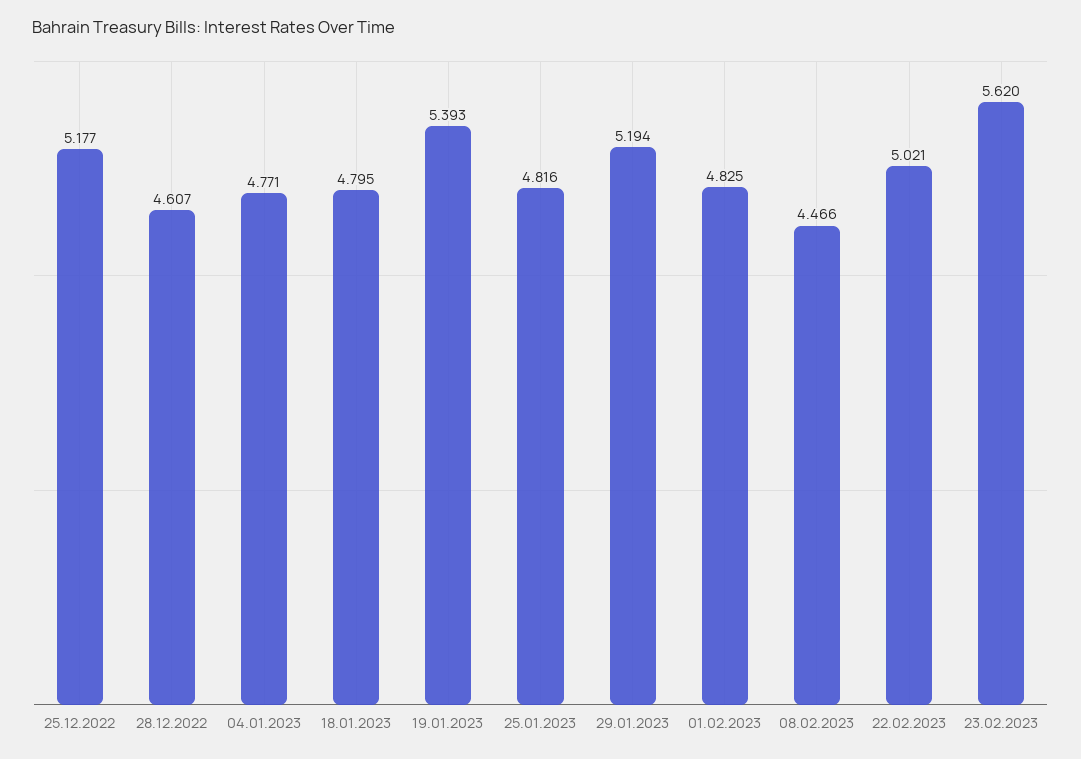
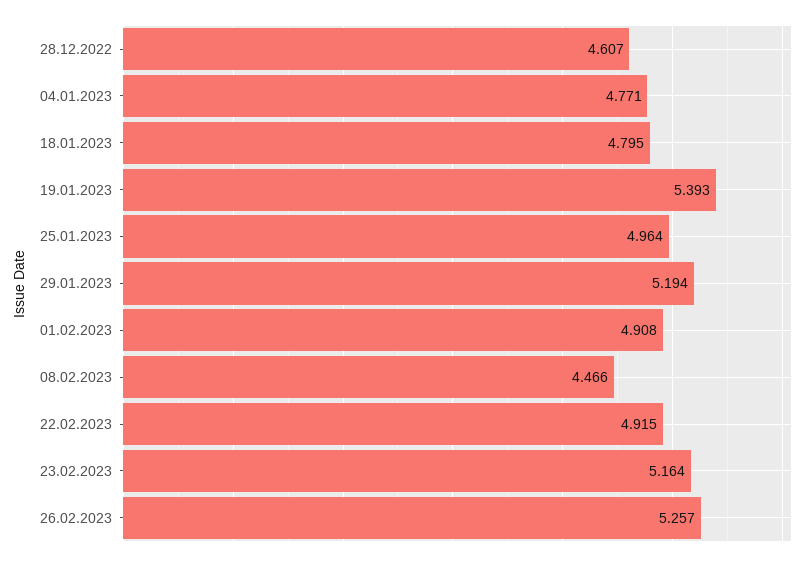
25.12.2022: 5.177 -> none
25.01.2023: 4.816 -> 4.964
01.02.2023: 4.825 -> 4.908
22.02.2023: 5.021 -> 4.915
23.02.2023: 5.62 -> 5.164
26.02.2023: none -> 5.257

